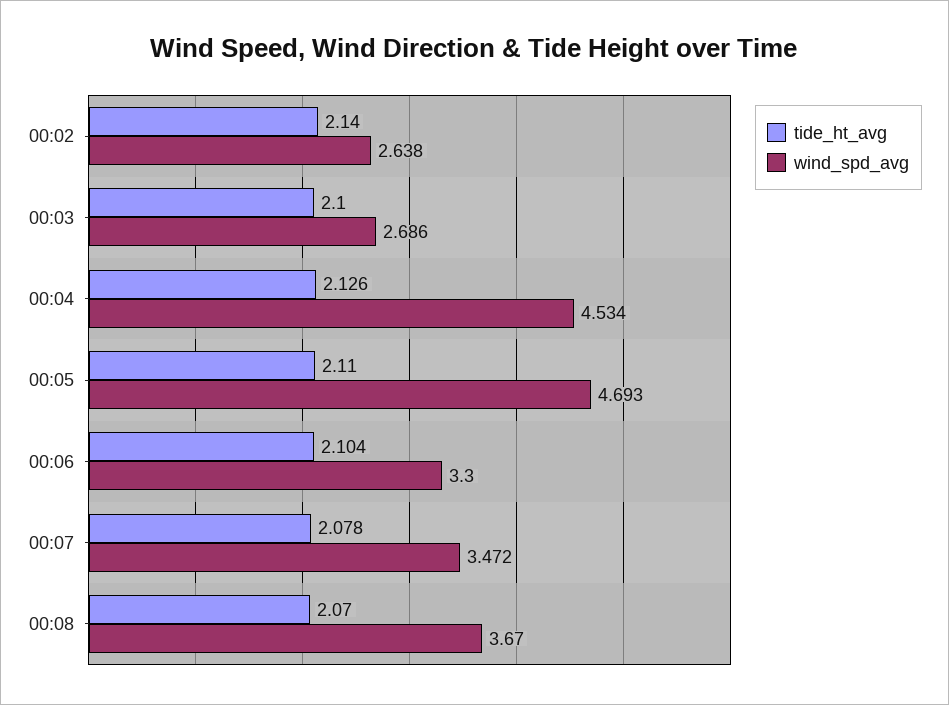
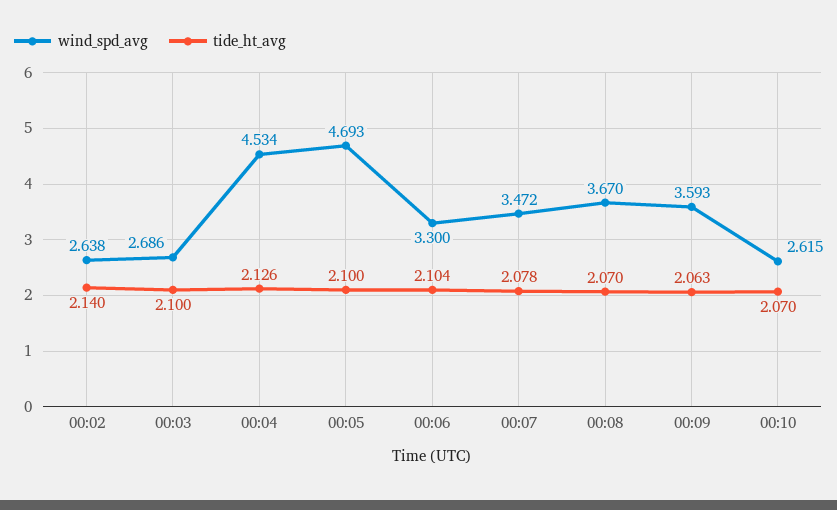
tide_ht_avg, 00:05: 2.11 -> 2.1
wind_spd_avg, 00:09: none -> 3.593
tide_ht_avg, 00:09: none -> 2.063
wind_spd_avg, 00:10: none -> 2.615
tide_ht_avg, 00:10: none -> 2.07

